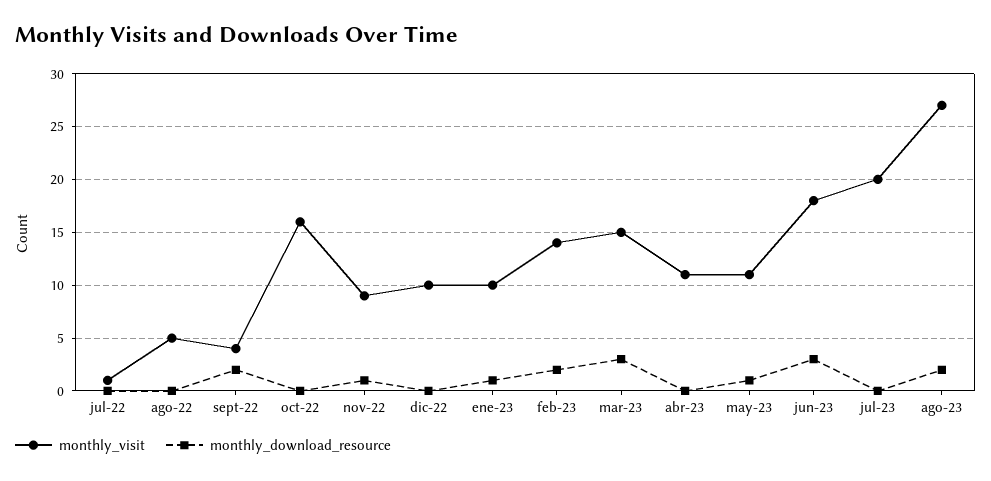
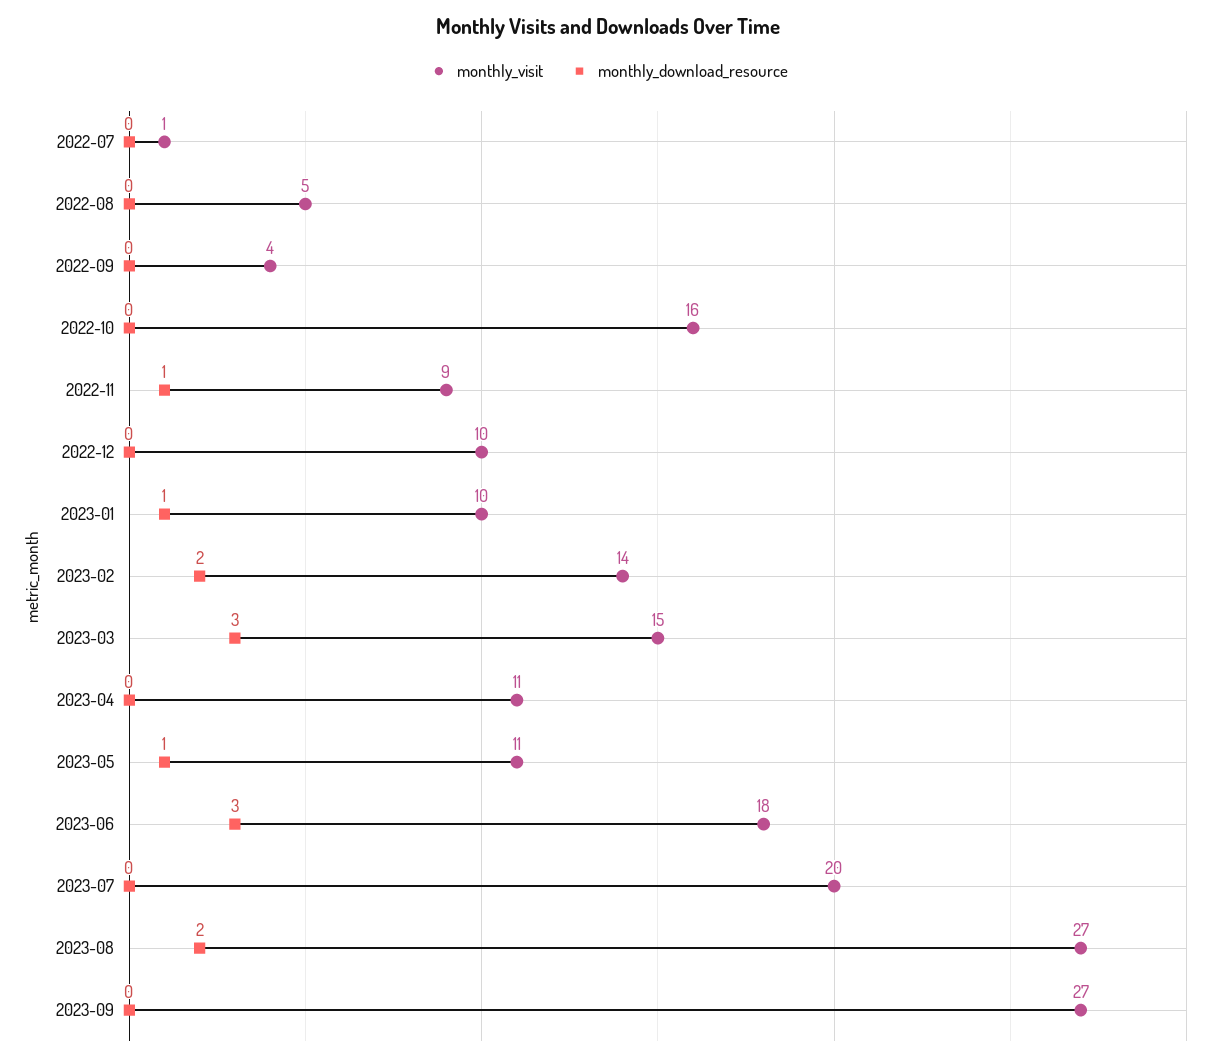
monthly_download_resource, sept-22: 2 -> 0
monthly_visit, 2023-09: none -> 27
monthly_download_resource, 2023-09: none -> 0

